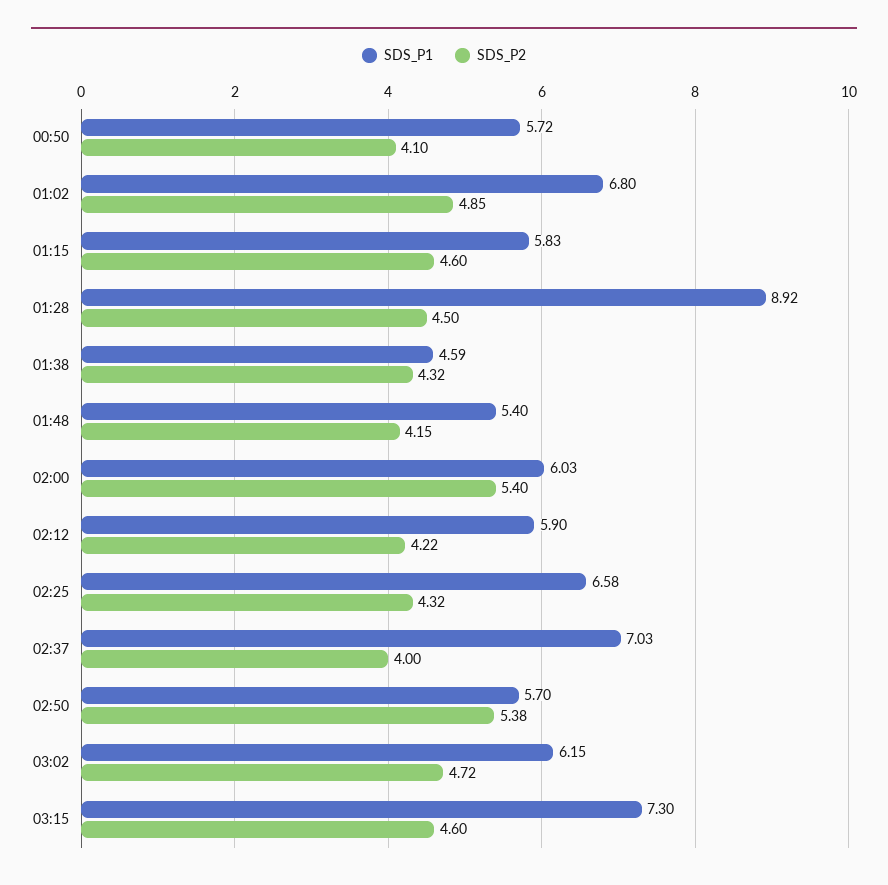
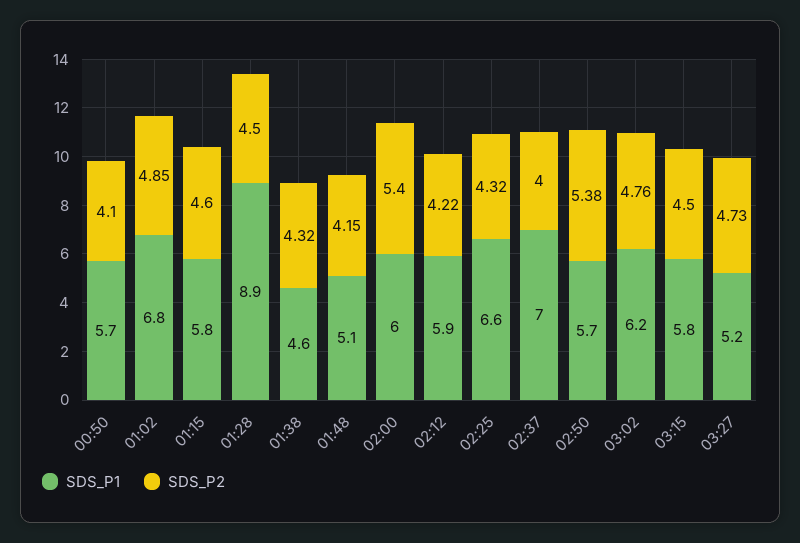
SDS_P1, 01:48: 5.4 -> 5.1
SDS_P2, 03:02: 4.72 -> 4.76
SDS_P1, 03:15: 7.3 -> 5.8
SDS_P2, 03:15: 4.6 -> 4.5
SDS_P1, 03:27: none -> 5.2
SDS_P2, 03:27: none -> 4.73

